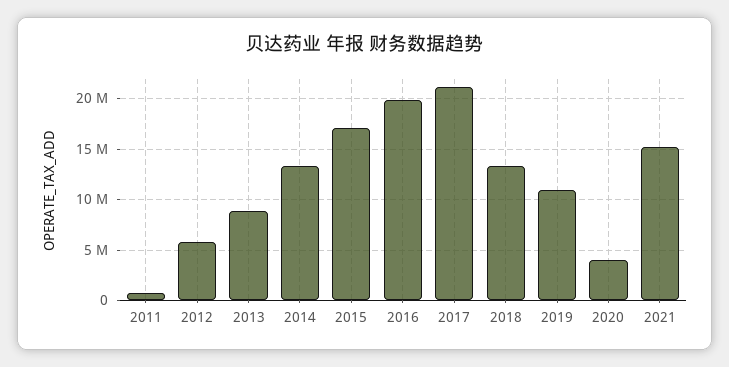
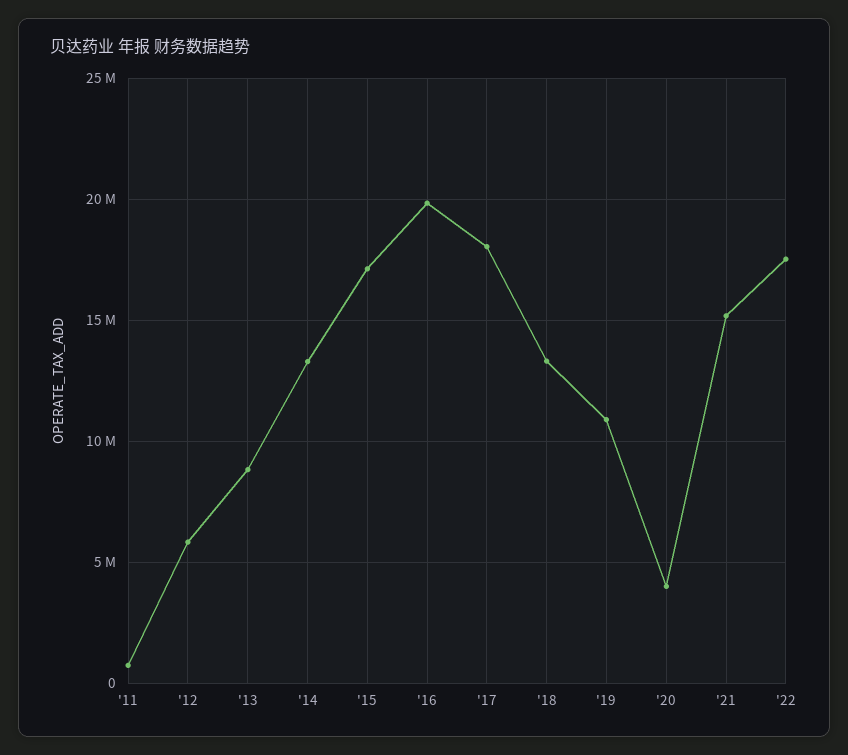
2017: 21000000 -> 18000000
'22: none -> 17500000

